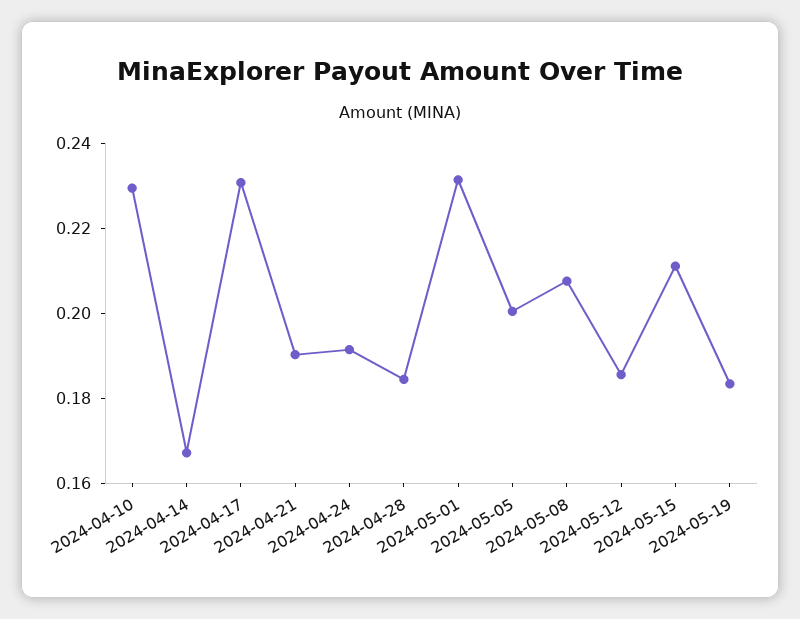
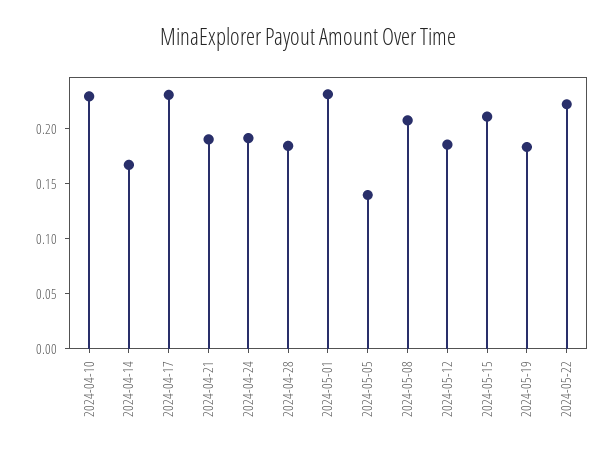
2024-05-05: 0.2 -> 0.14
2024-05-22: none -> 0.22

